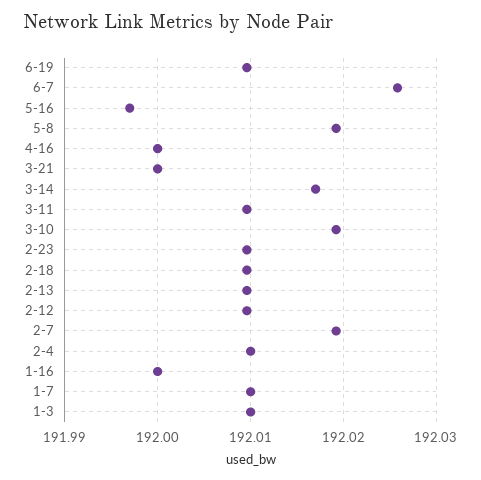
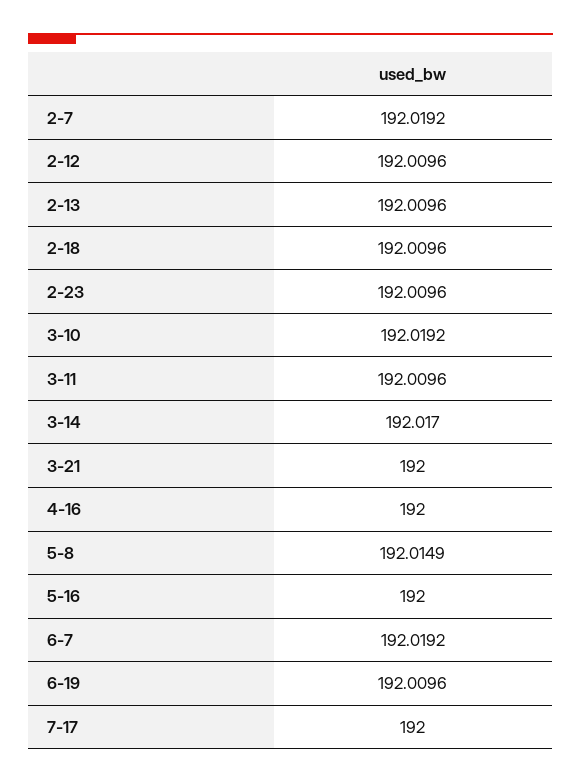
6-7: 192.026 -> 192.0192
5-16: 191.997 -> 192
5-8: 192.019 -> 192.0149
2-4: 192.01 -> none
1-16: 192 -> none
1-7: 192.01 -> none
1-3: 192.01 -> none
7-17: none -> 192

